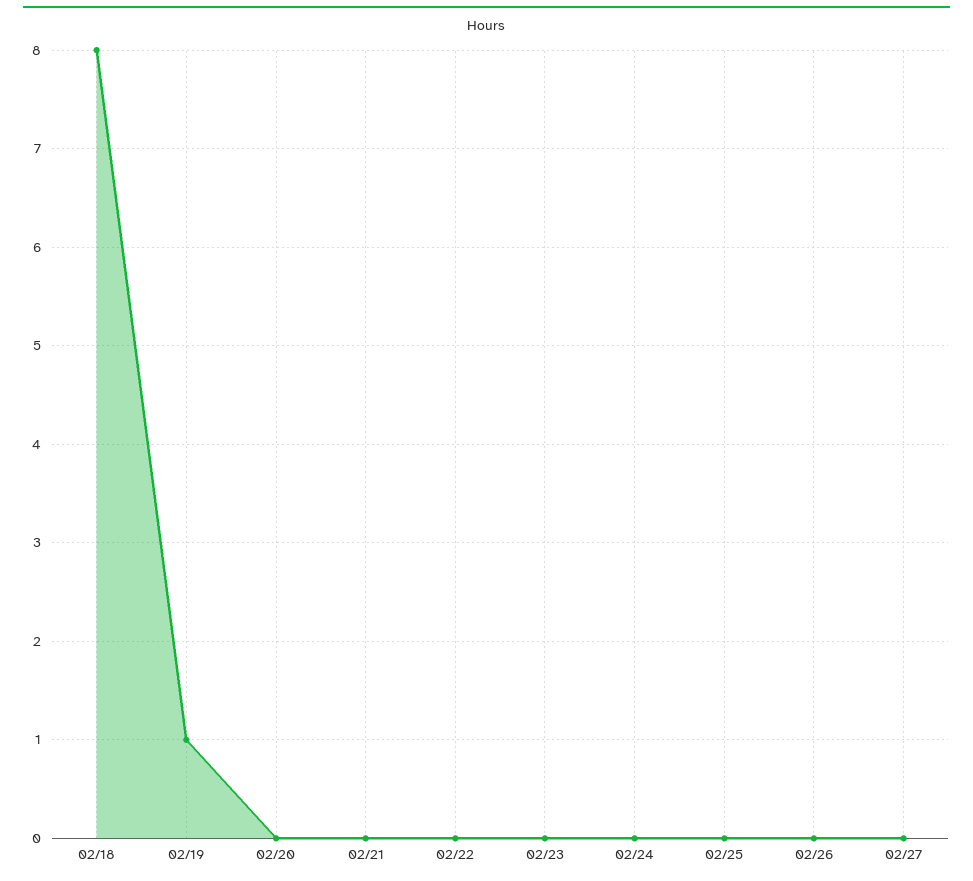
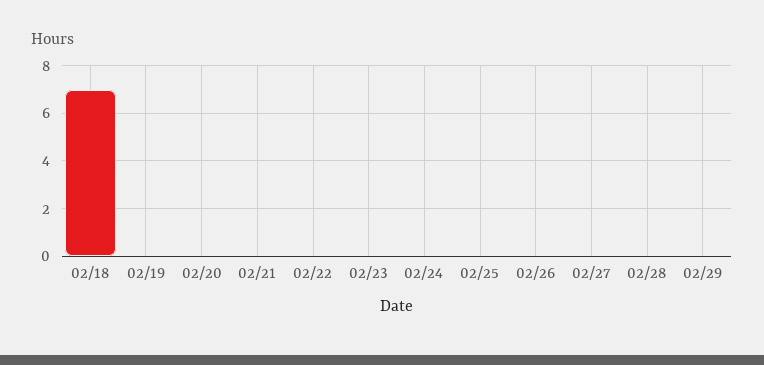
02/18: 8 -> 7
02/19: 1 -> 0
02/28: none -> 0
02/29: none -> 0

